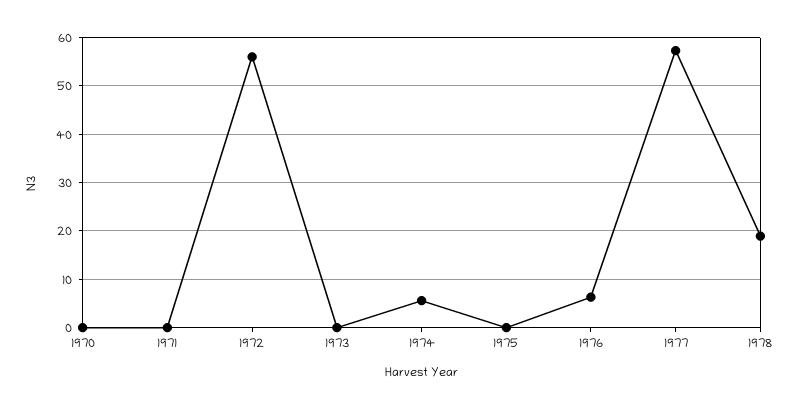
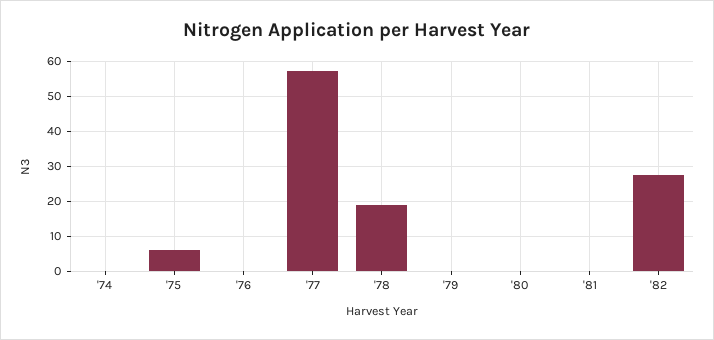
1970: 0 -> none
1971: 0 -> none
1972: 56 -> none
1973: 0 -> none
1974: 6 -> 0
1975: 0 -> 6
1976: 6 -> 0
'79: none -> 0
'80: none -> 0
'81: none -> 0
'82: none -> 28

